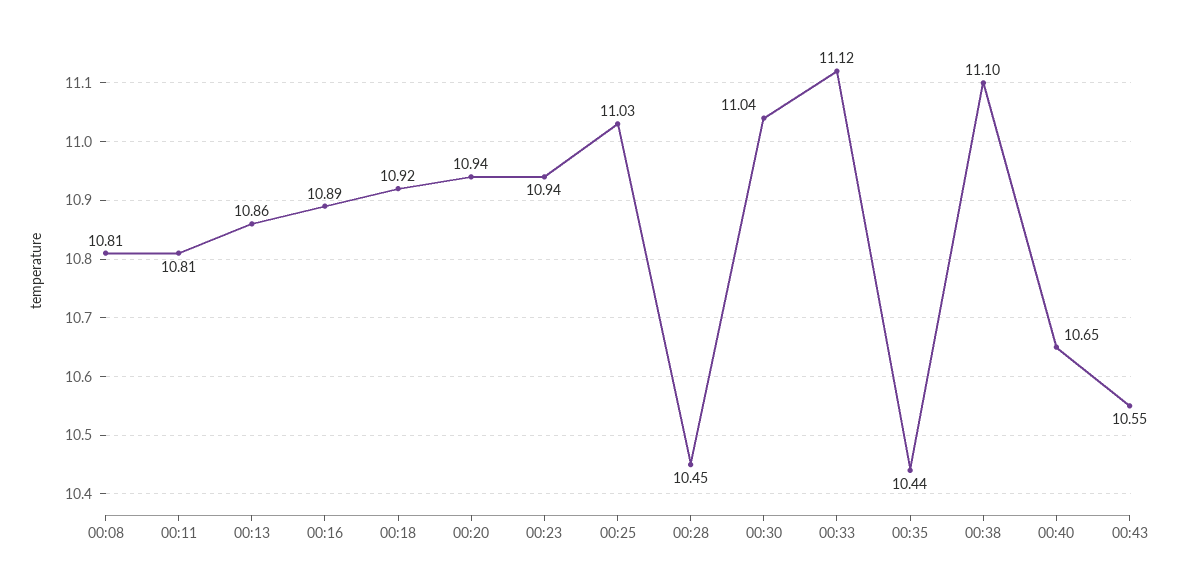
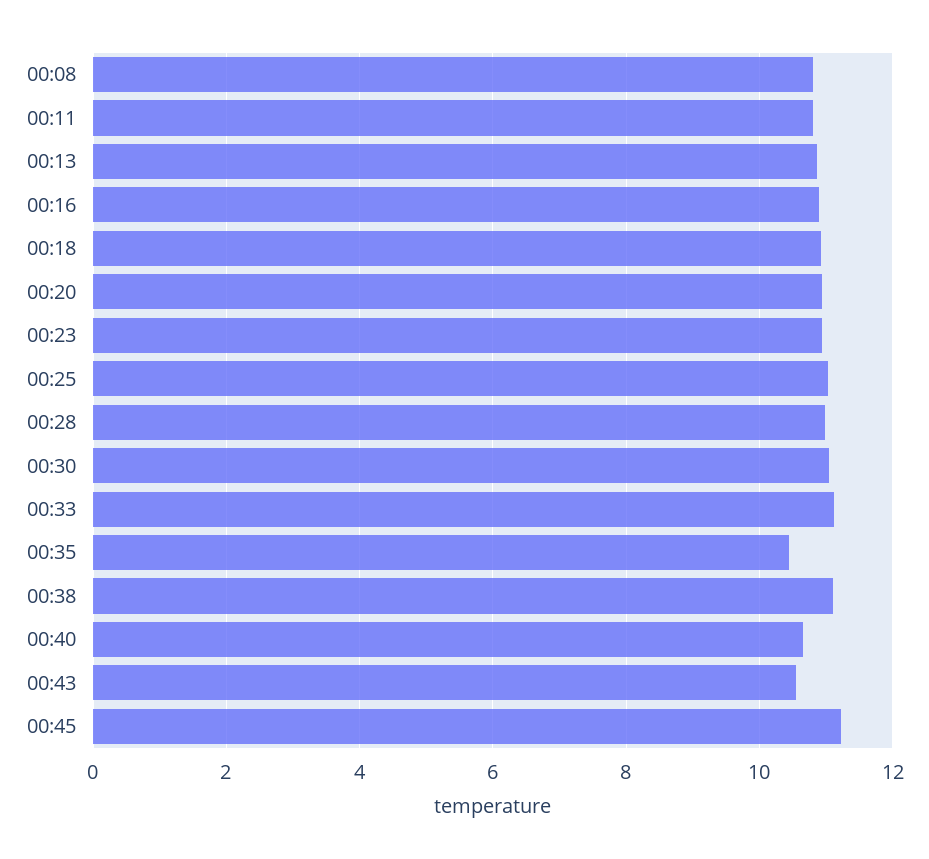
00:28: 10.45 -> 11
00:45: none -> 11.2

